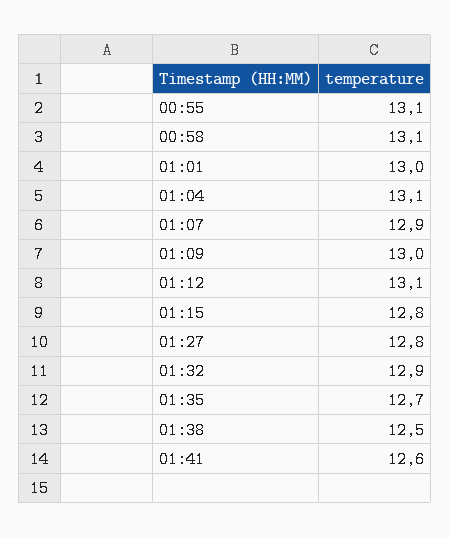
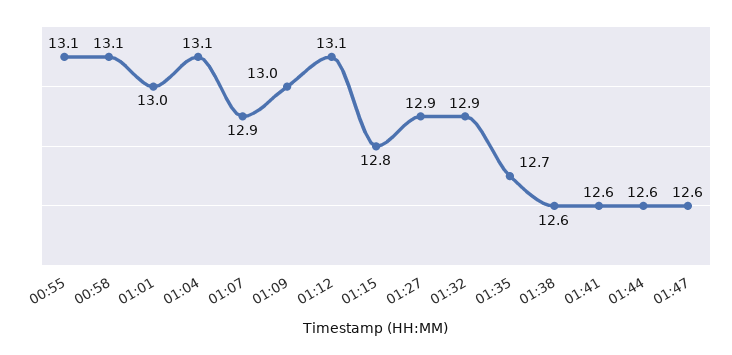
01:27: 12.8 -> 12.9
01:38: 12.5 -> 12.6
01:44: none -> 12.6
01:47: none -> 12.6

